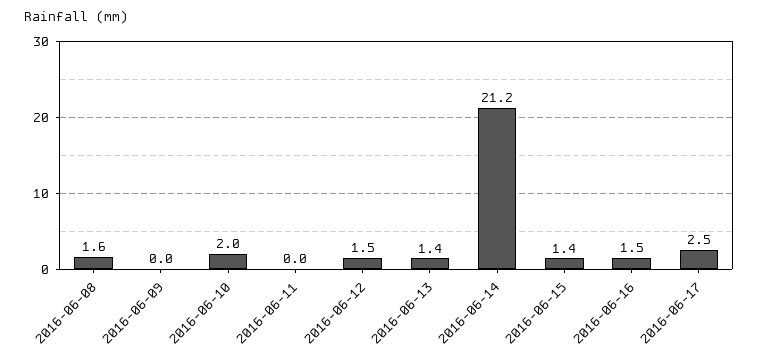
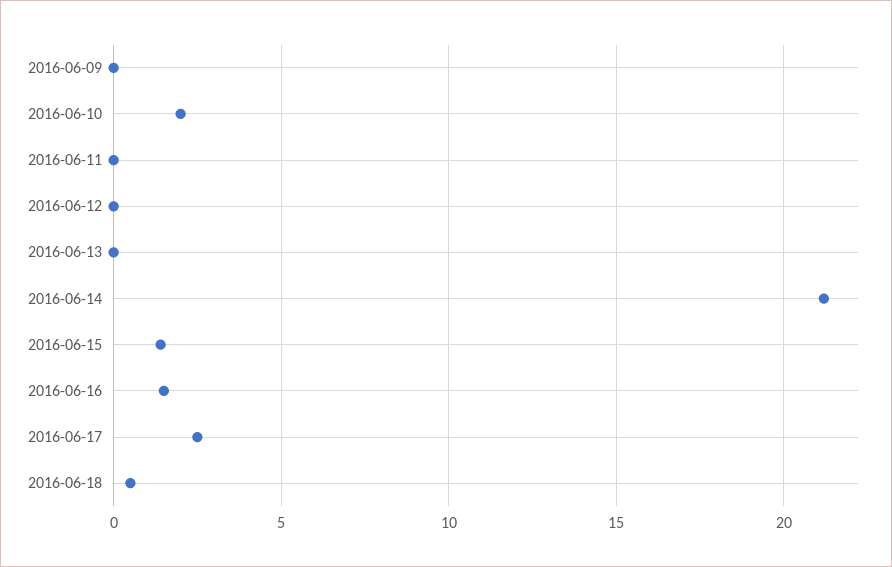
2016-06-08: 1.6 -> none
2016-06-12: 1.5 -> 0
2016-06-13: 1.4 -> 0
2016-06-18: none -> 0.5

